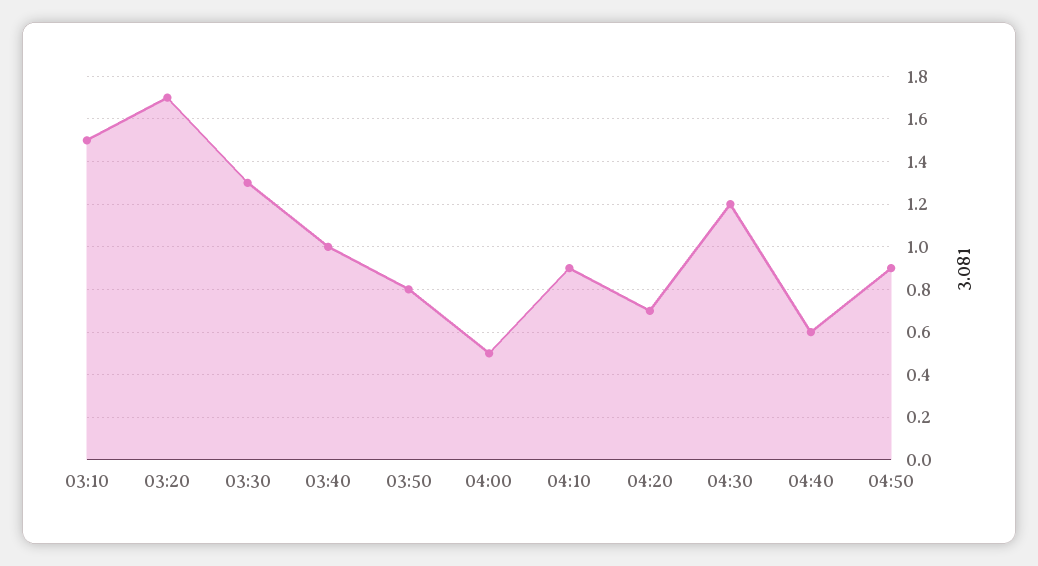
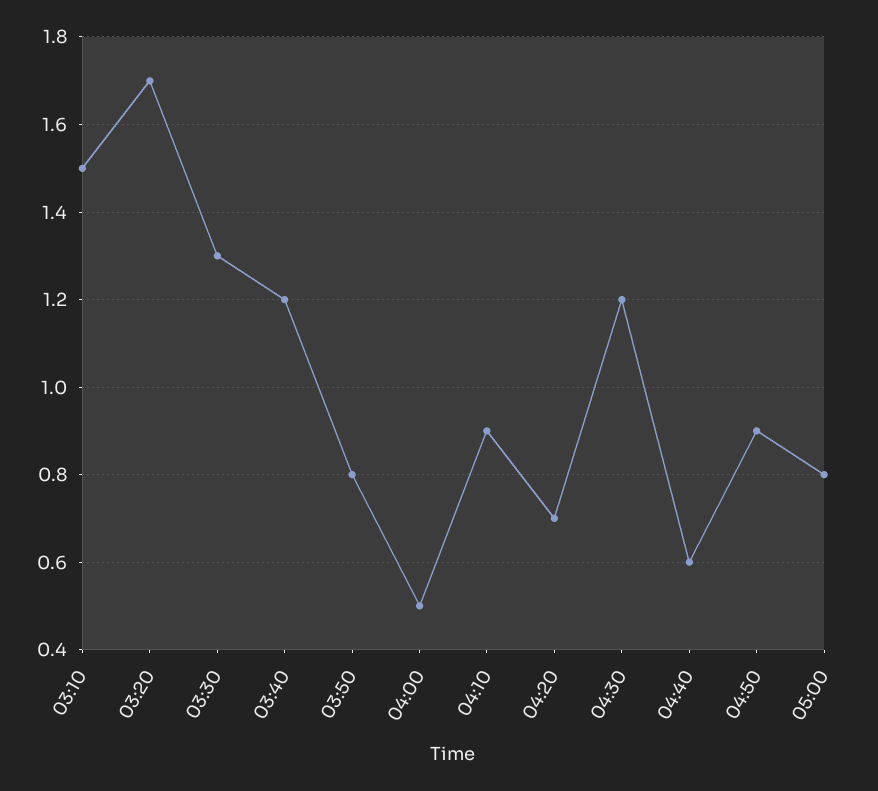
03:40: 1 -> 1.2
05:00: none -> 0.8

